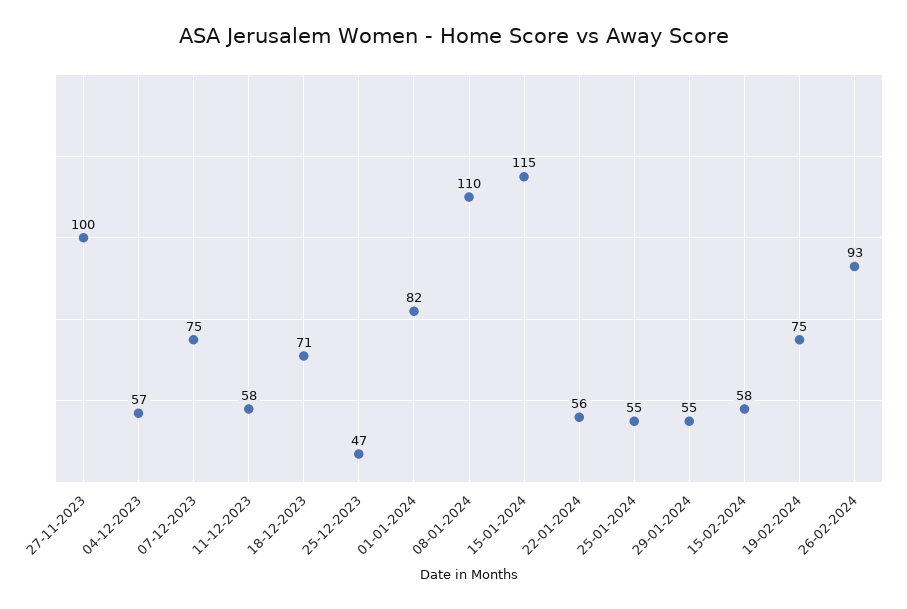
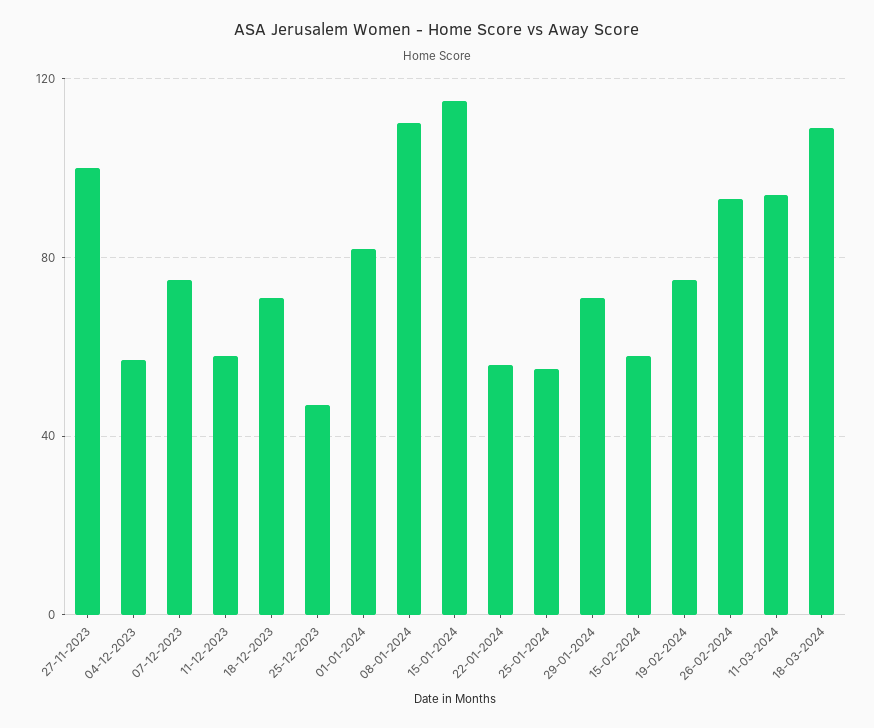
29-01-2024: 55 -> 70
11-03-2024: none -> 95
18-03-2024: none -> 110

